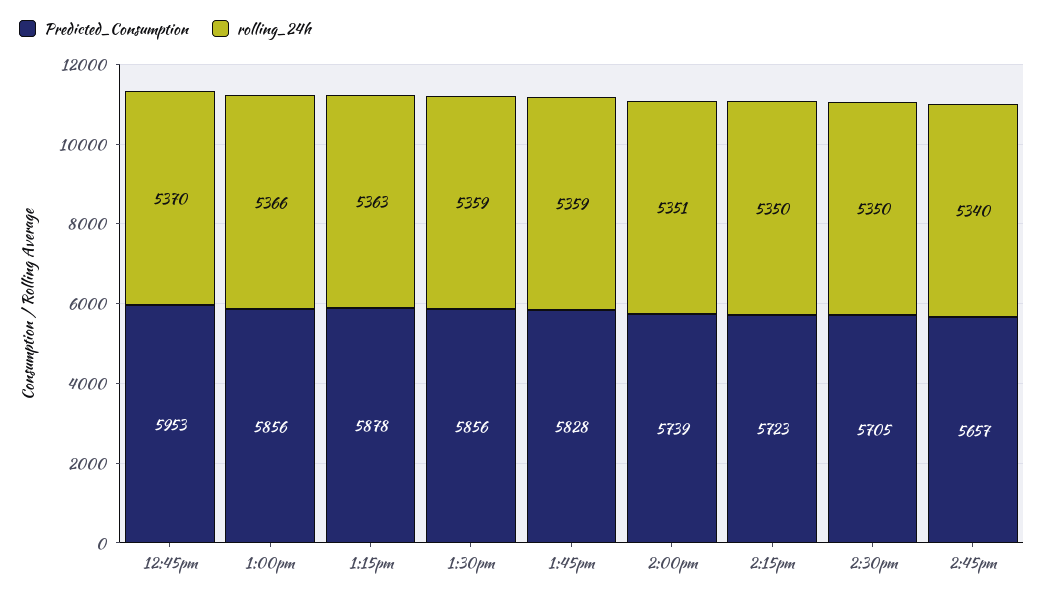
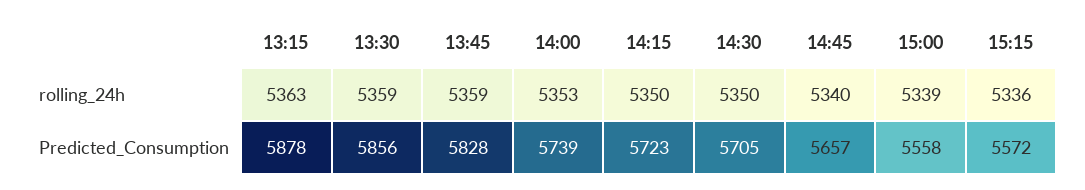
Predicted_Consumption, 12:45pm: 5953 -> none
rolling_24h, 12:45pm: 5370 -> none
Predicted_Consumption, 1:00pm: 5856 -> none
rolling_24h, 1:00pm: 5366 -> none
rolling_24h, 2:00pm: 5351 -> 5353
rolling_24h, 15:00: none -> 5339
rolling_24h, 15:15: none -> 5336
Predicted_Consumption, 15:00: none -> 5558
Predicted_Consumption, 15:15: none -> 5572

